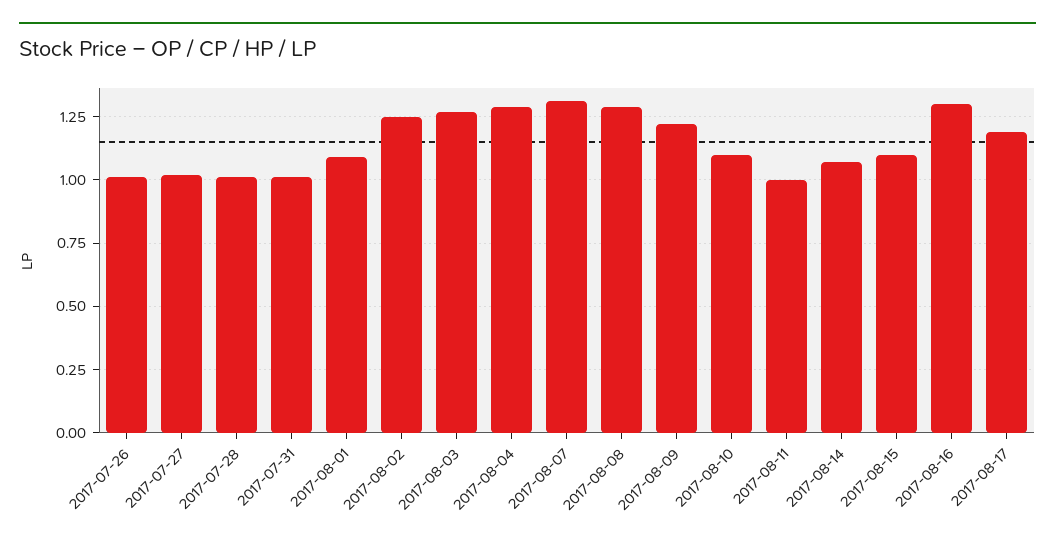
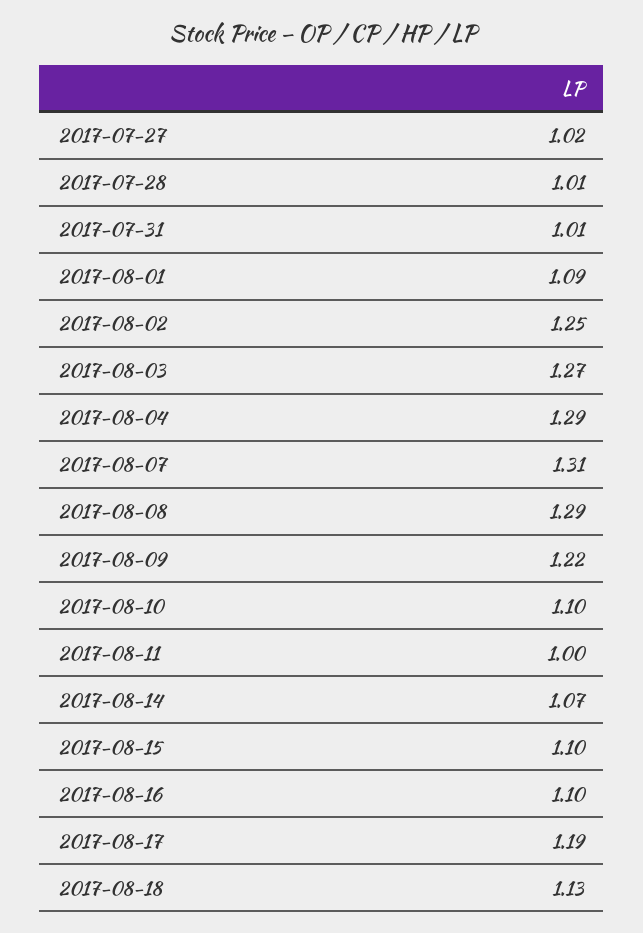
2017-07-26: 1 -> none
2017-08-16: 1.3 -> 1.1
2017-08-18: none -> 1.13

